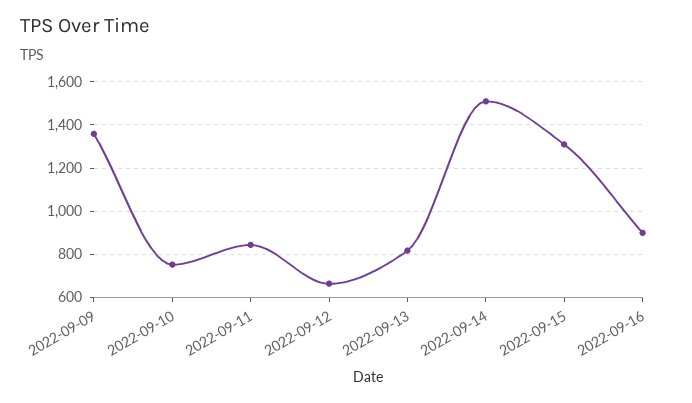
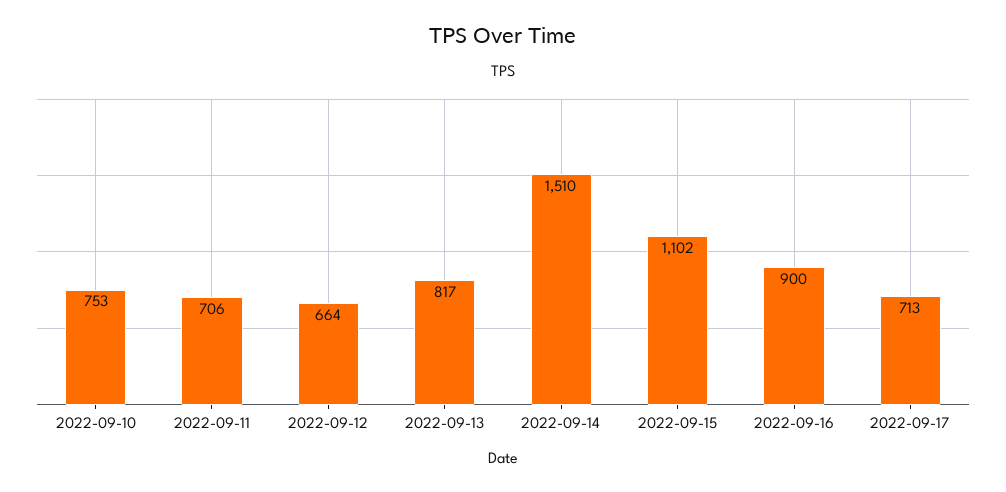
2022-09-09: 1350 -> none
2022-09-11: 850 -> 706
2022-09-15: 1300 -> 1102
2022-09-17: none -> 713

